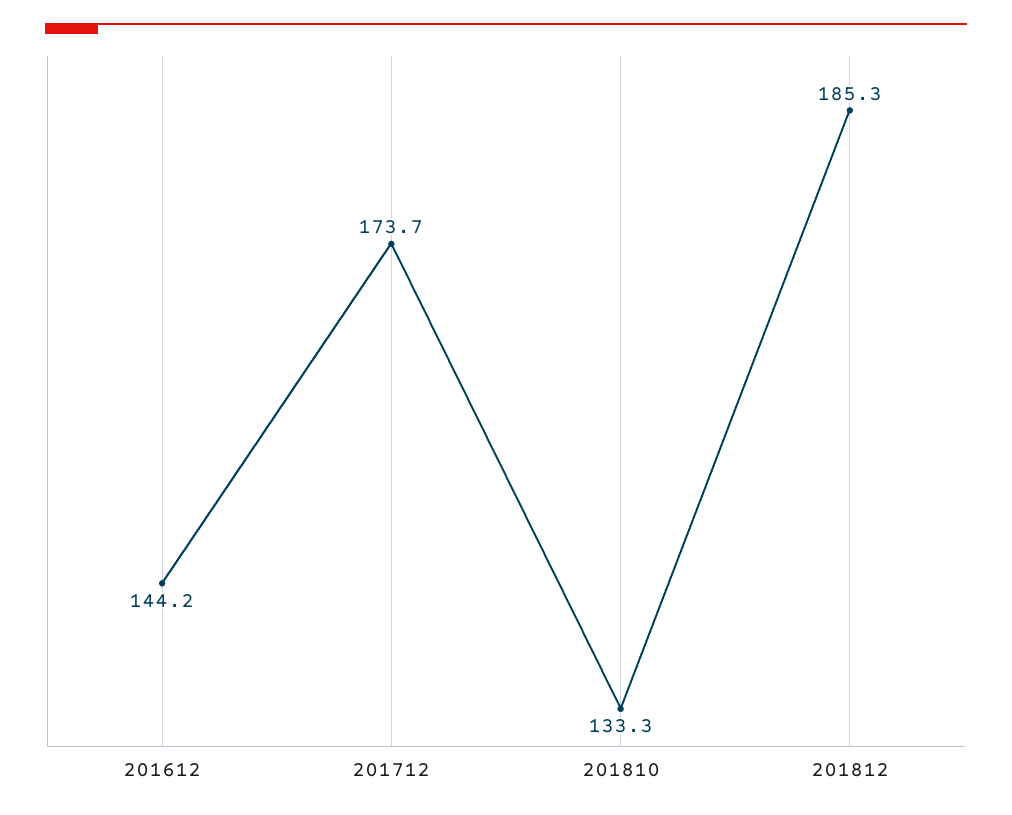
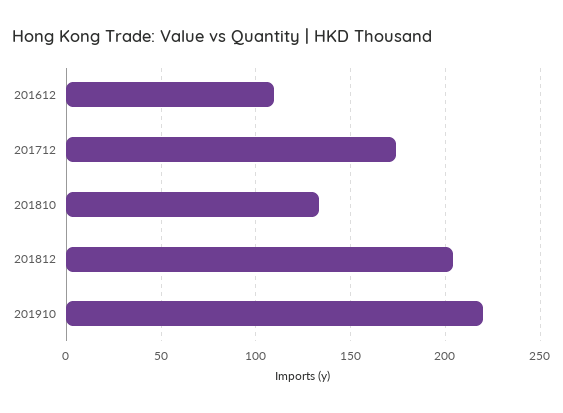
201612: 144.2 -> 110
201812: 185.3 -> 205
201910: none -> 220

